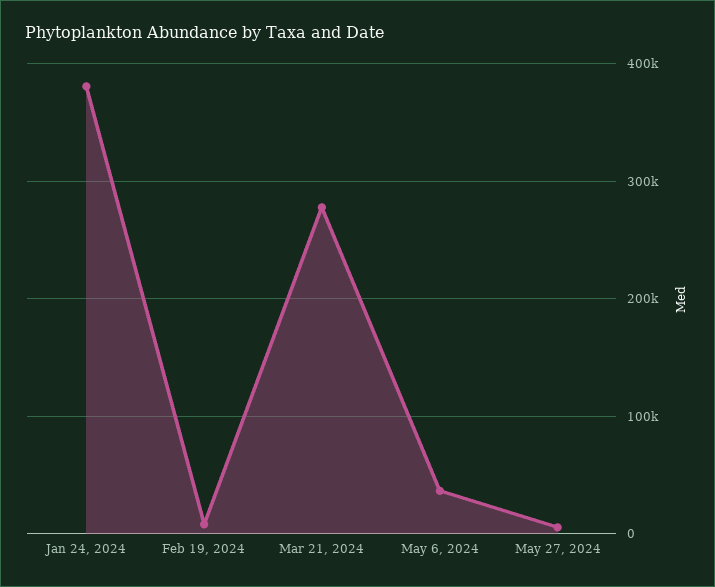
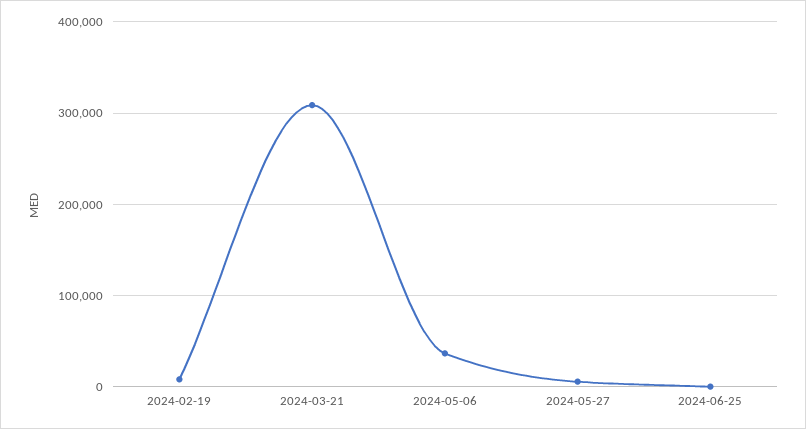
Jan 24, 2024: 380000 -> none
Mar 21, 2024: 280000 -> 310000
2024-06-25: none -> 0

